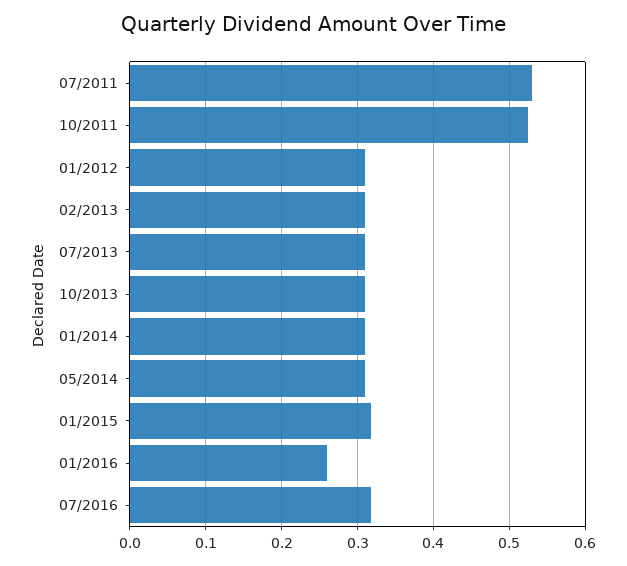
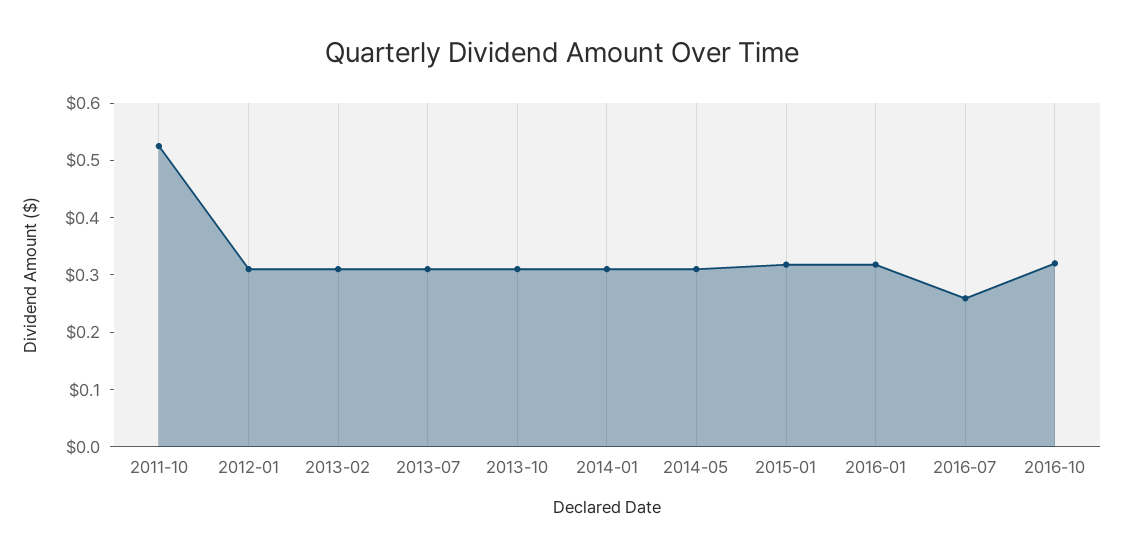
07/2011: 0.53 -> none
01/2016: 0.26 -> 0.32
07/2016: 0.32 -> 0.26
2016-10: none -> 0.32

